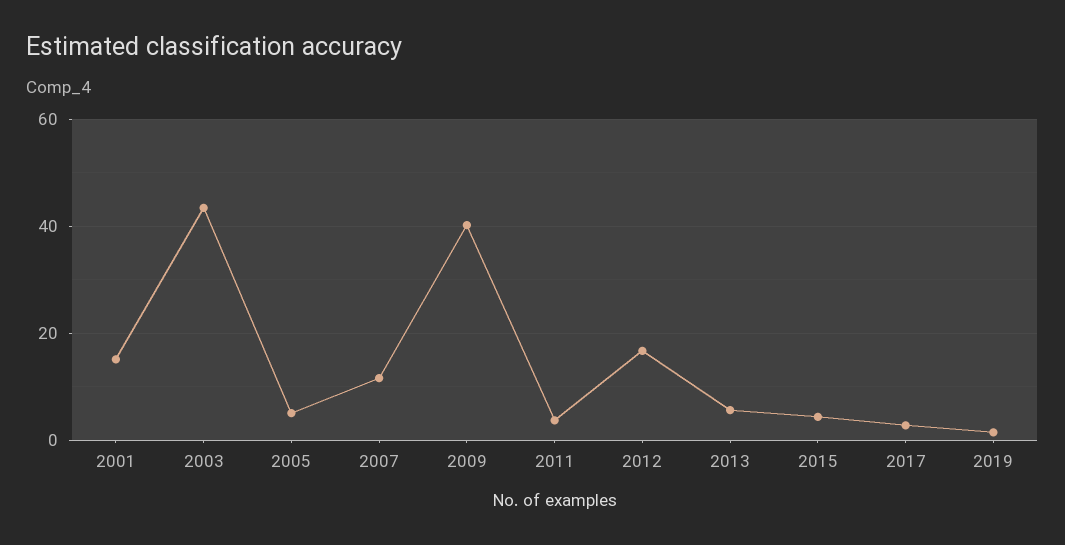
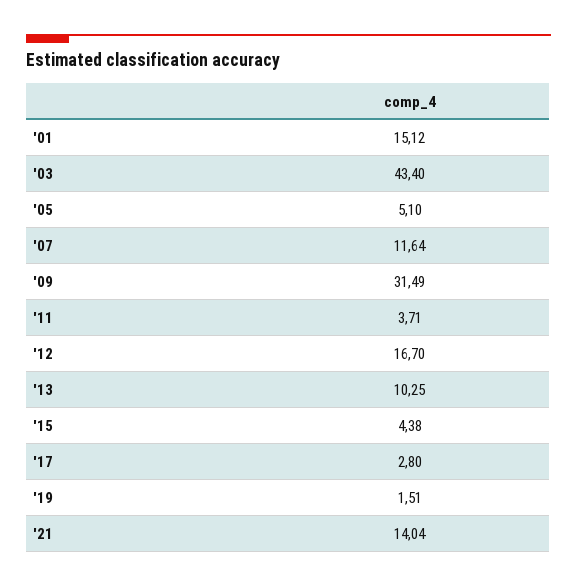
2009: 40 -> 31.49
2013: 6 -> 10.25
'21: none -> 14.04

